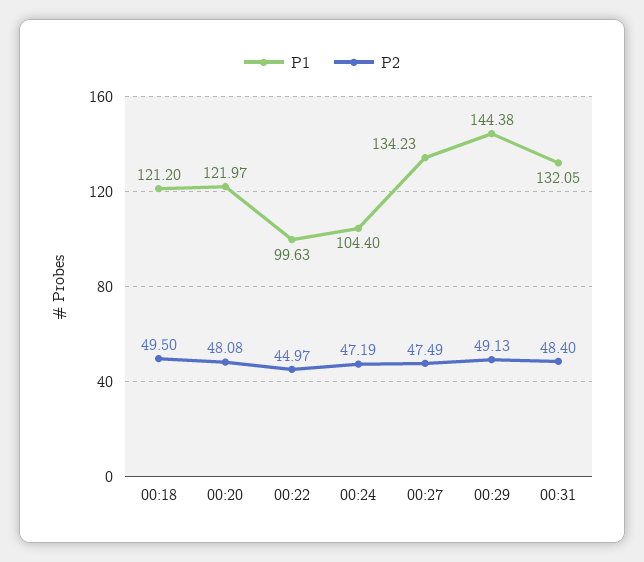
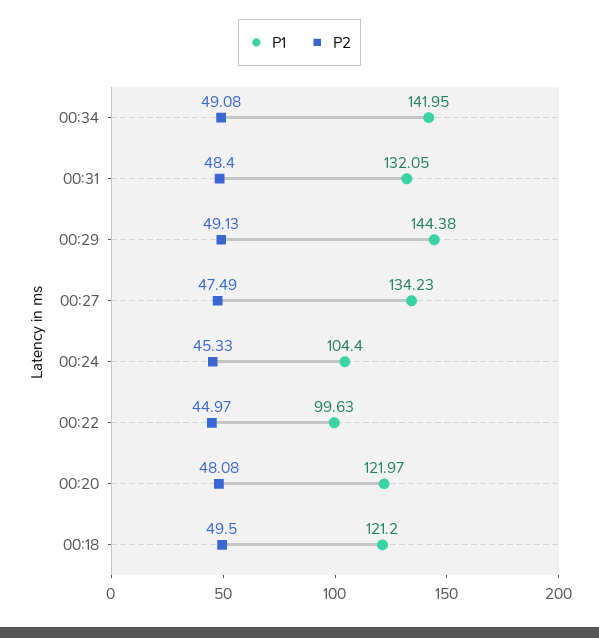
P2, 00:24: 47.19 -> 45.33
P1, 00:34: none -> 141.95
P2, 00:34: none -> 49.08

